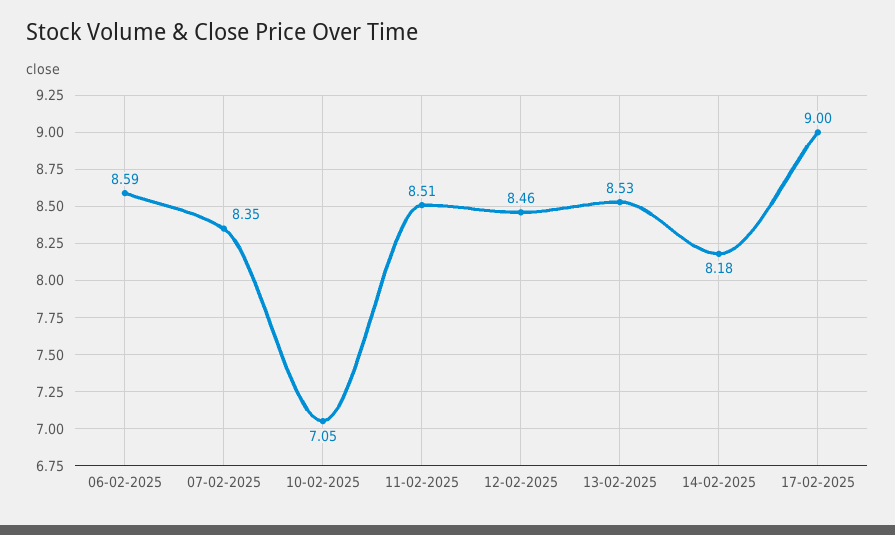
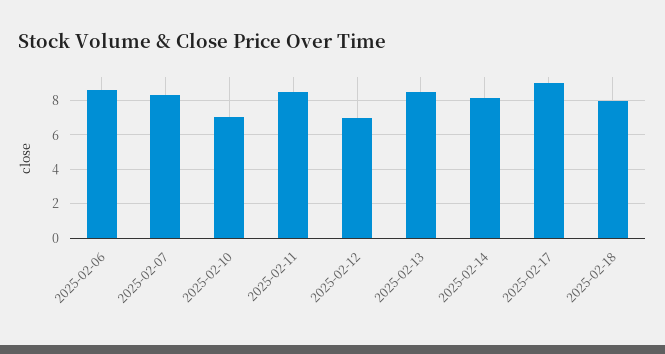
12-02-2025: 8.46 -> 7
2025-02-18: none -> 8

